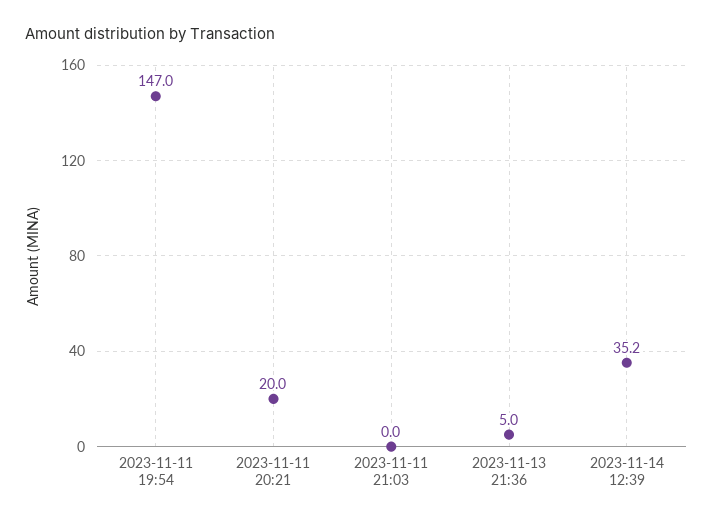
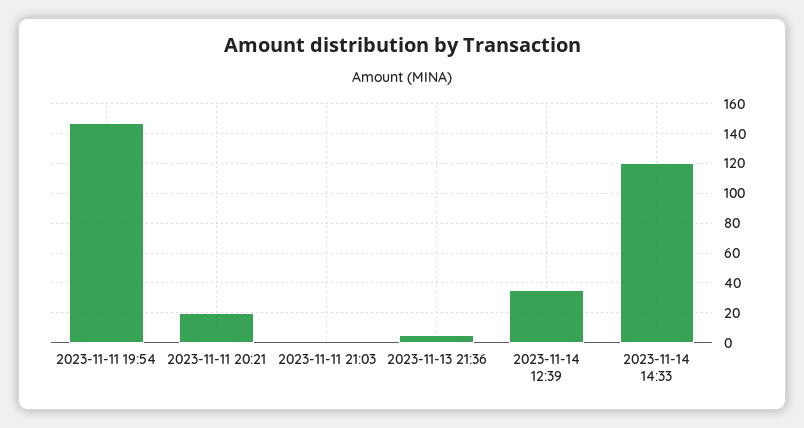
2023-11-14 14:33: none -> 120

